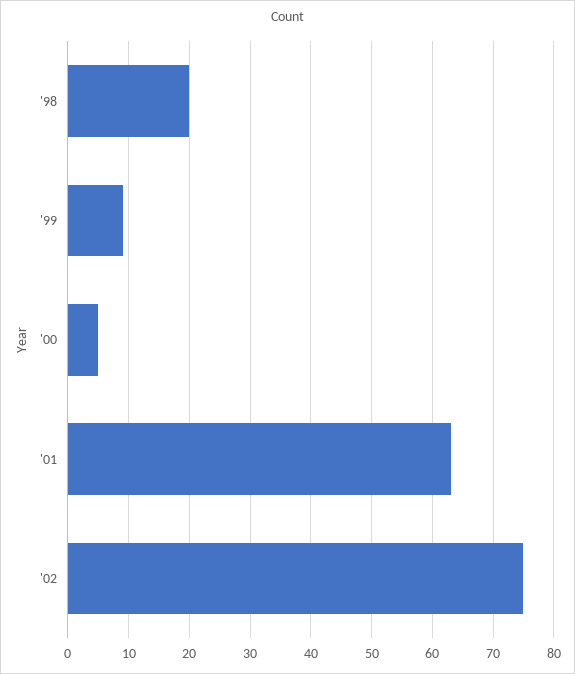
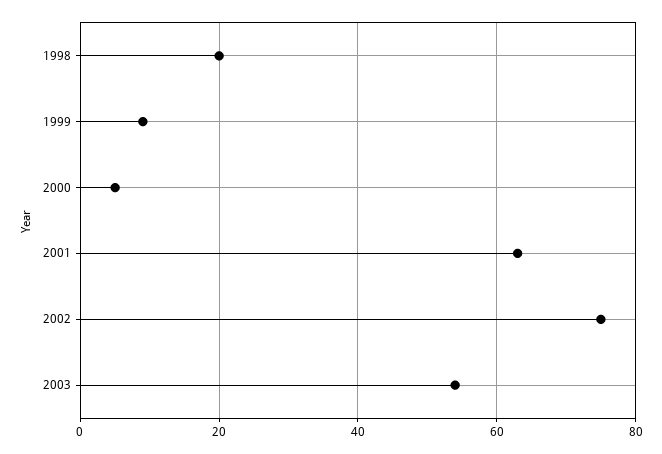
2003: none -> 55

